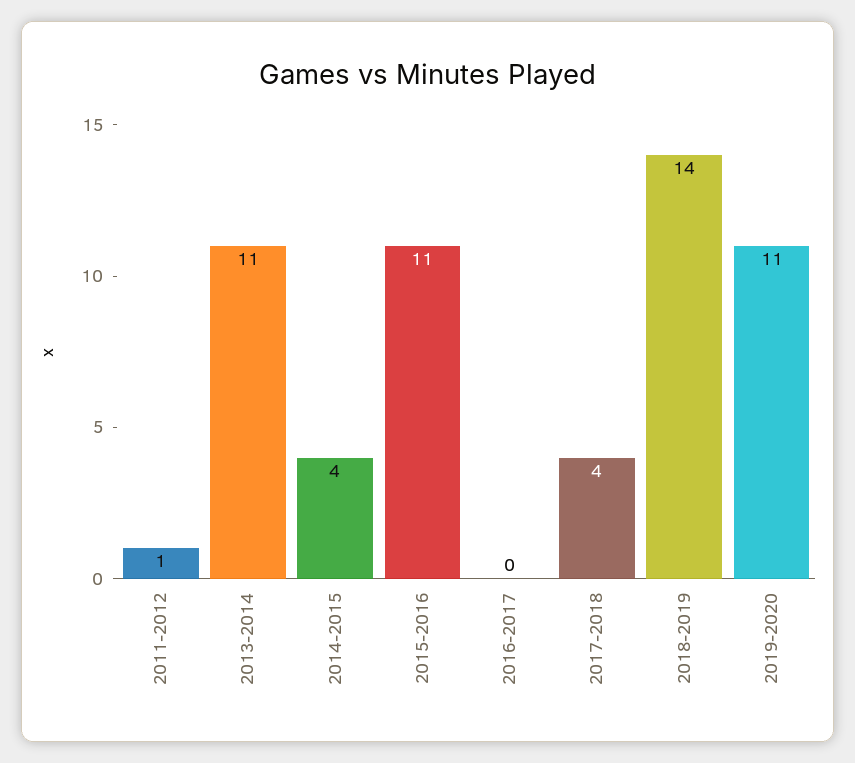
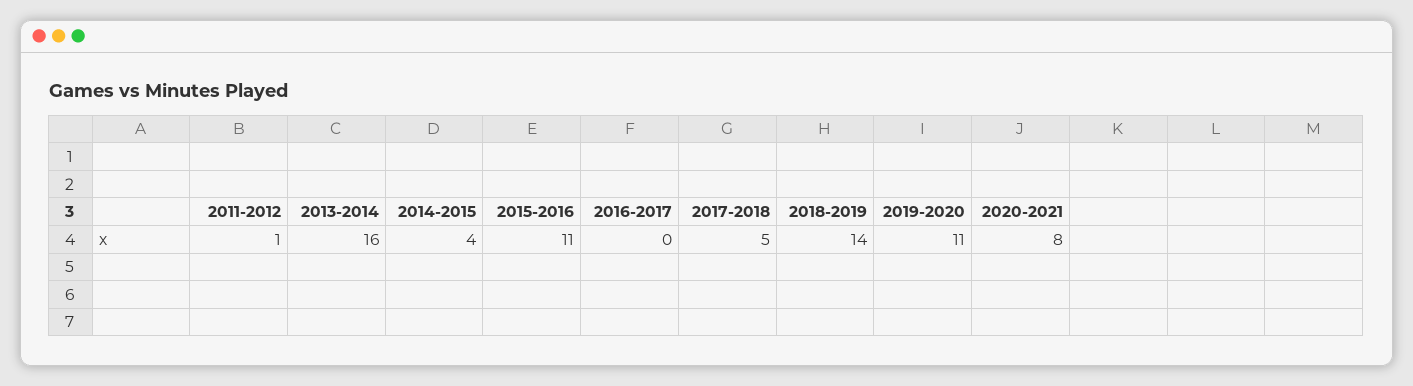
2013-2014: 11 -> 16
2017-2018: 4 -> 5
2020-2021: none -> 8

